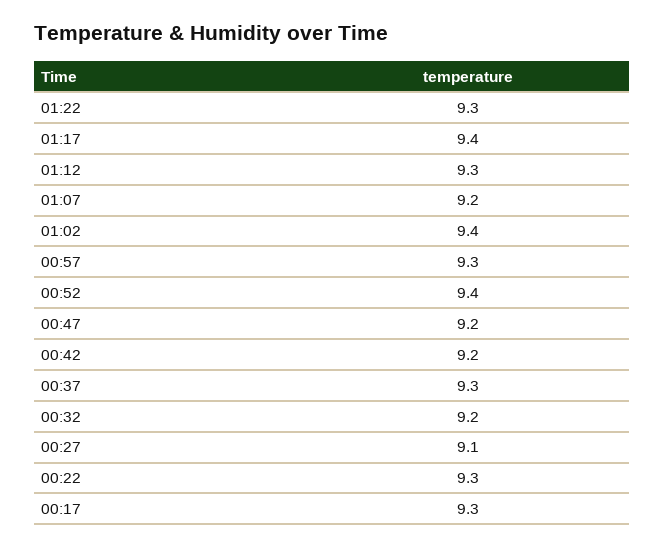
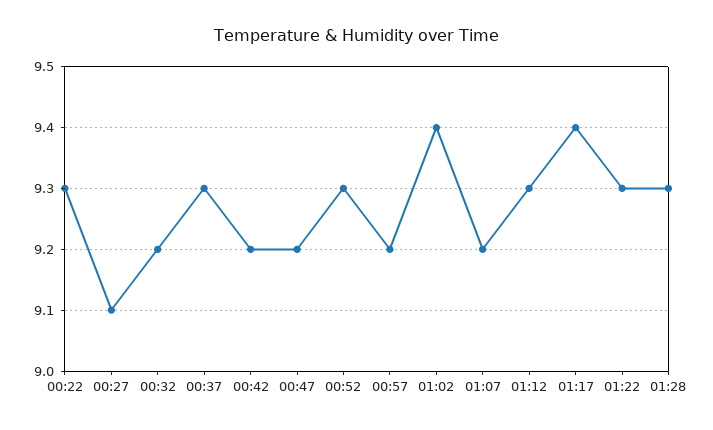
00:57: 9.3 -> 9.2
00:52: 9.4 -> 9.3
00:17: 9.3 -> none
01:28: none -> 9.3

